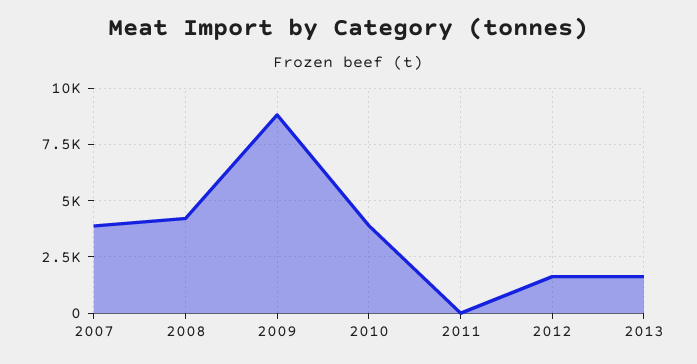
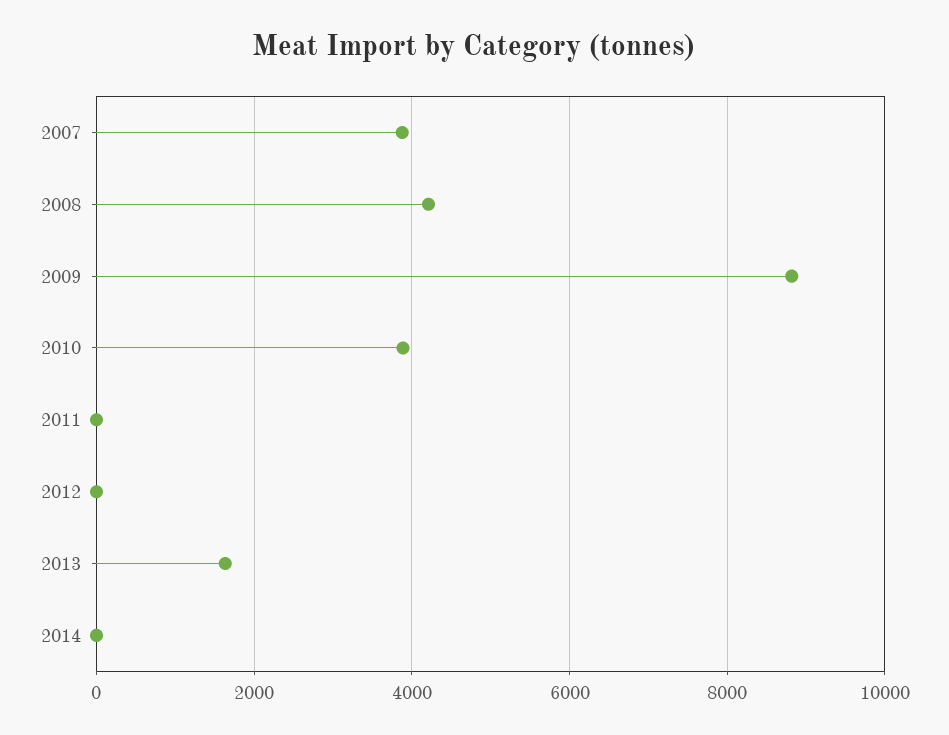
2012: 1500 -> 0
2014: none -> 0

